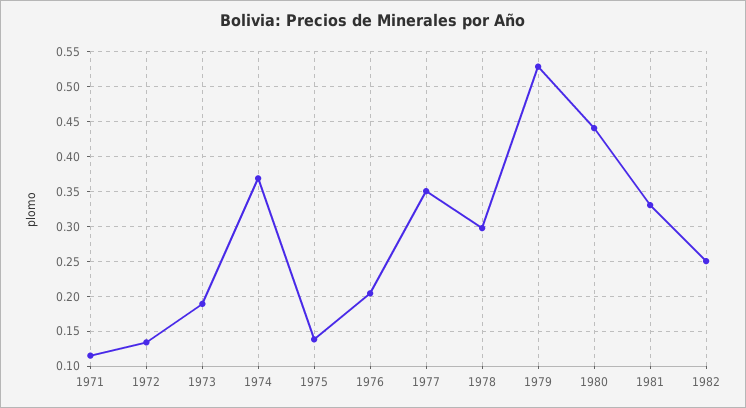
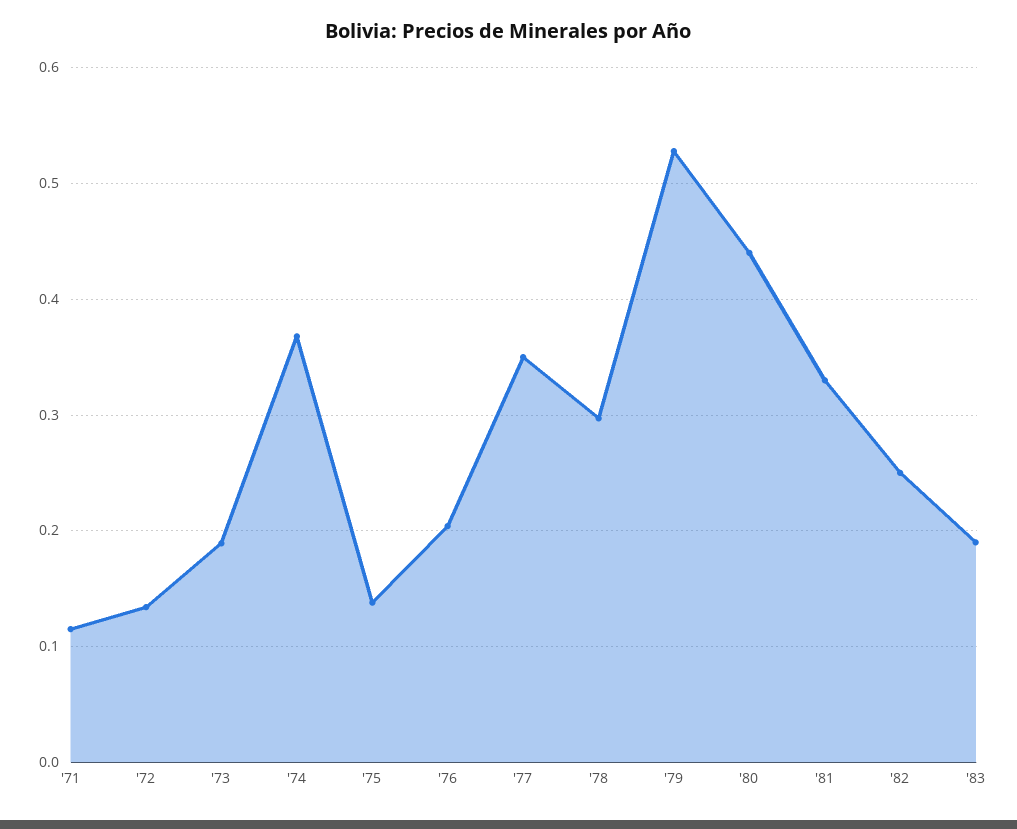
'83: none -> 0.19

